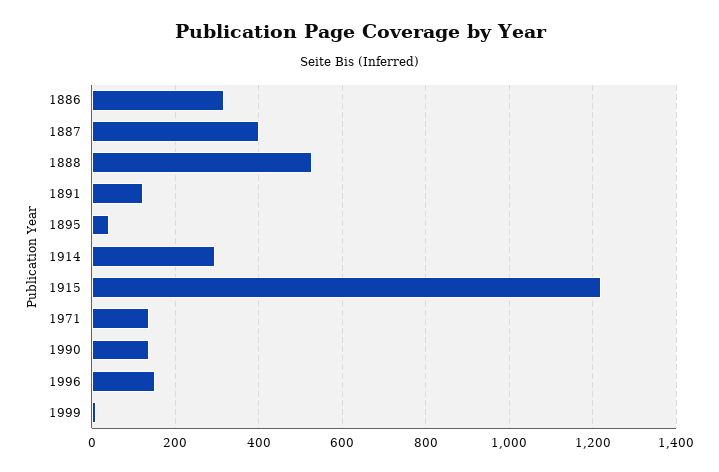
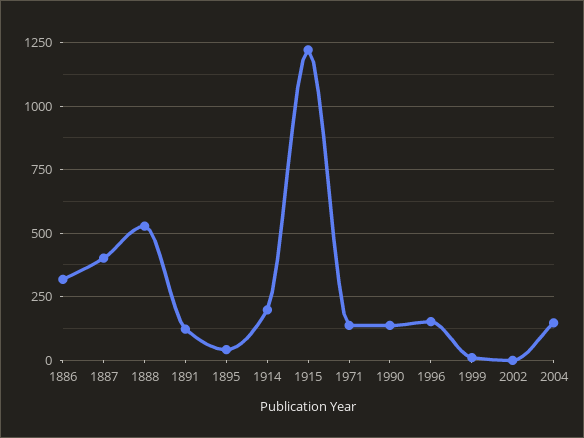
1914: 300 -> 200
2002: none -> 0
2004: none -> 150

